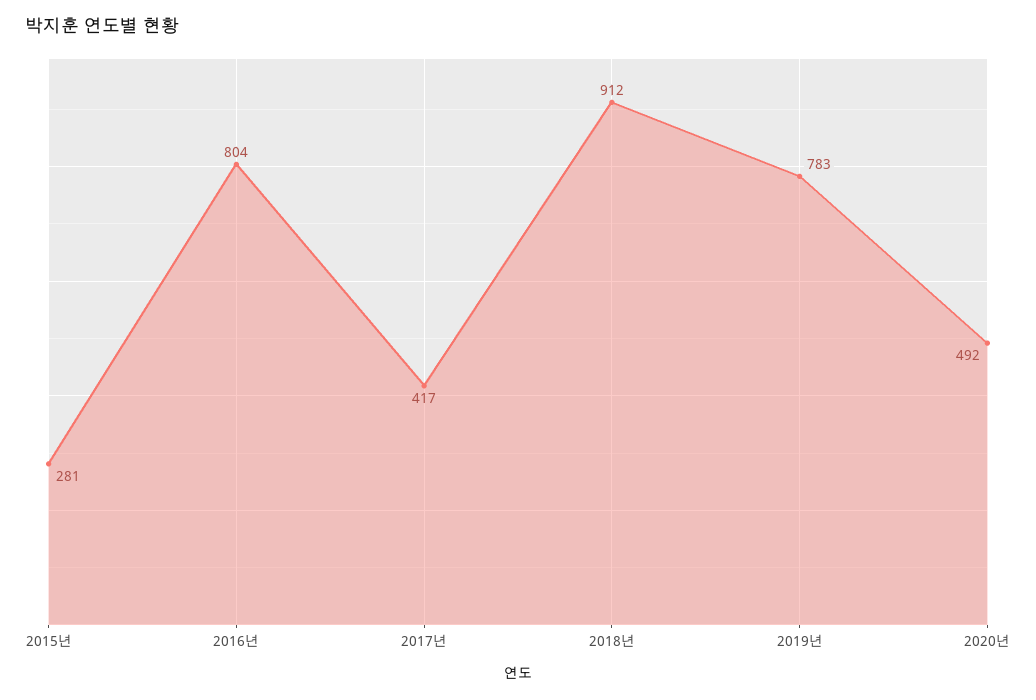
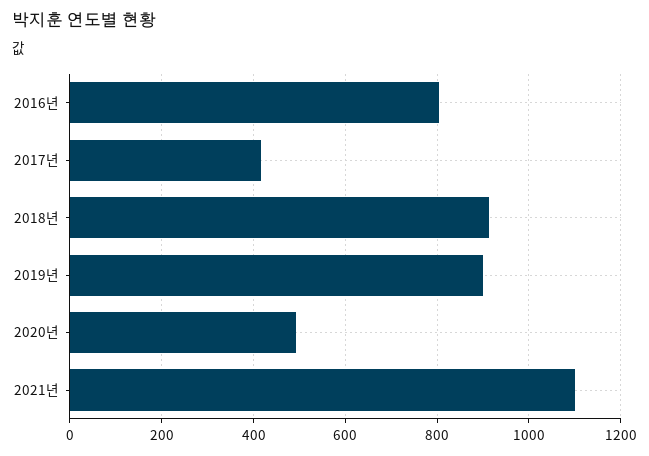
2015년: 281 -> none
2019년: 783 -> 900
2021년: none -> 1100

